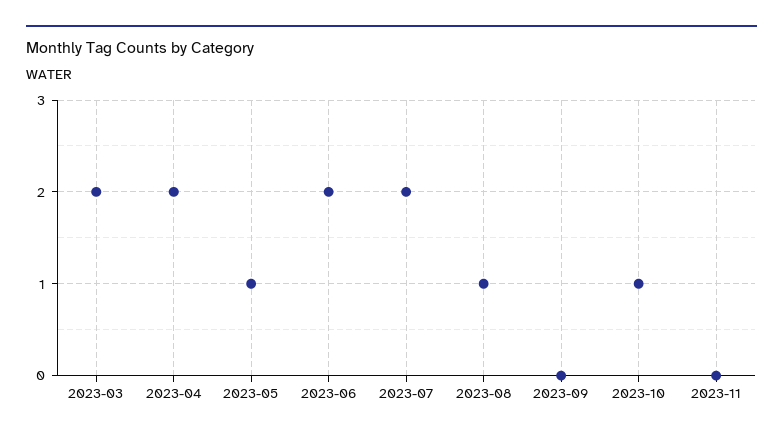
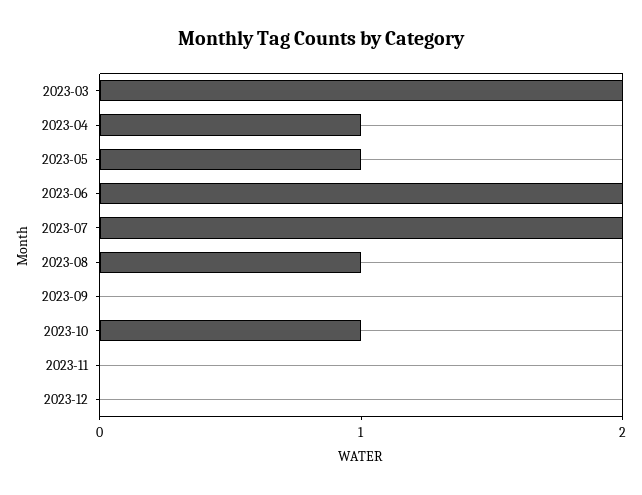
2023-04: 2 -> 1
2023-12: none -> 0

